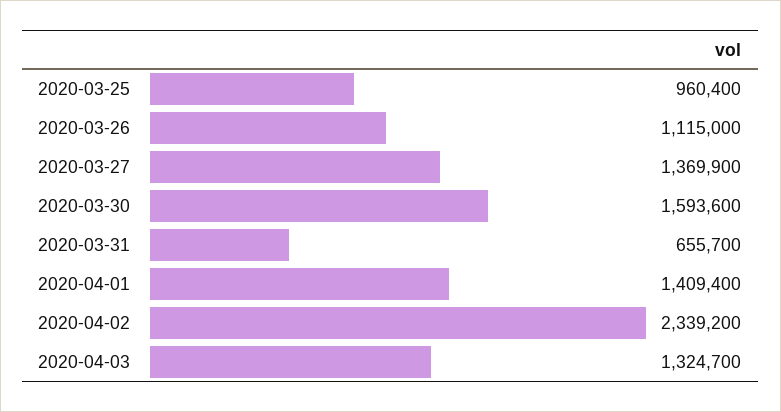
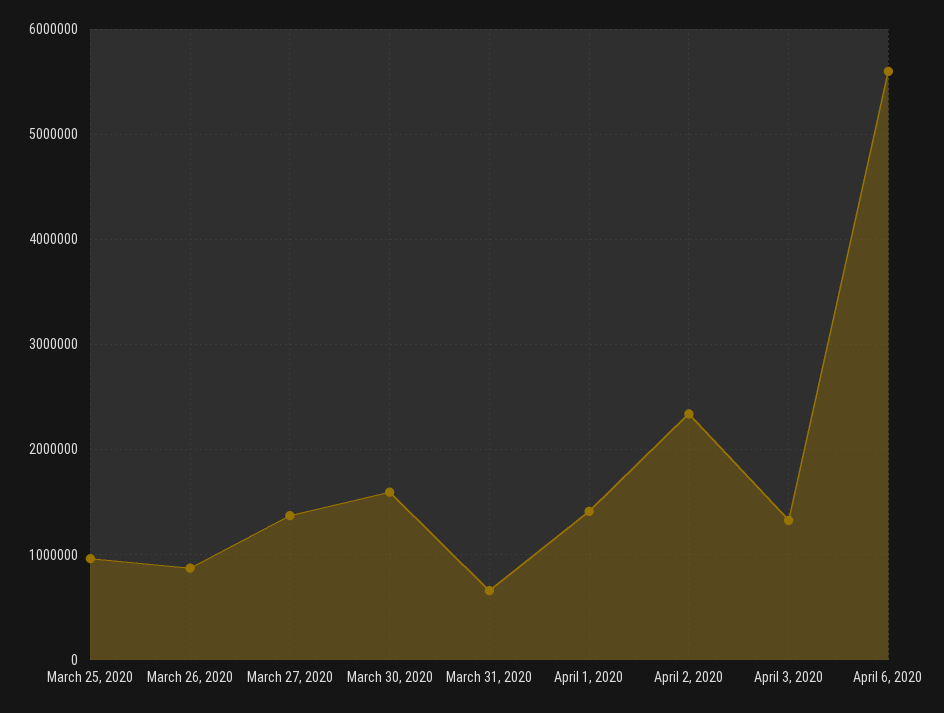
2020-03-26: 1115000 -> 900000
April 6, 2020: none -> 5600000

